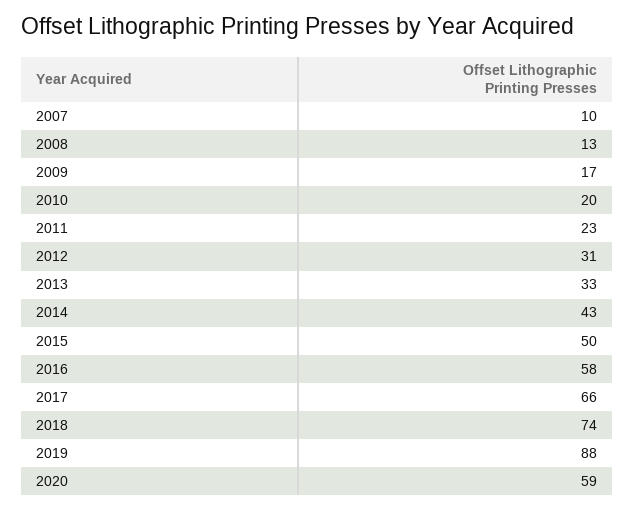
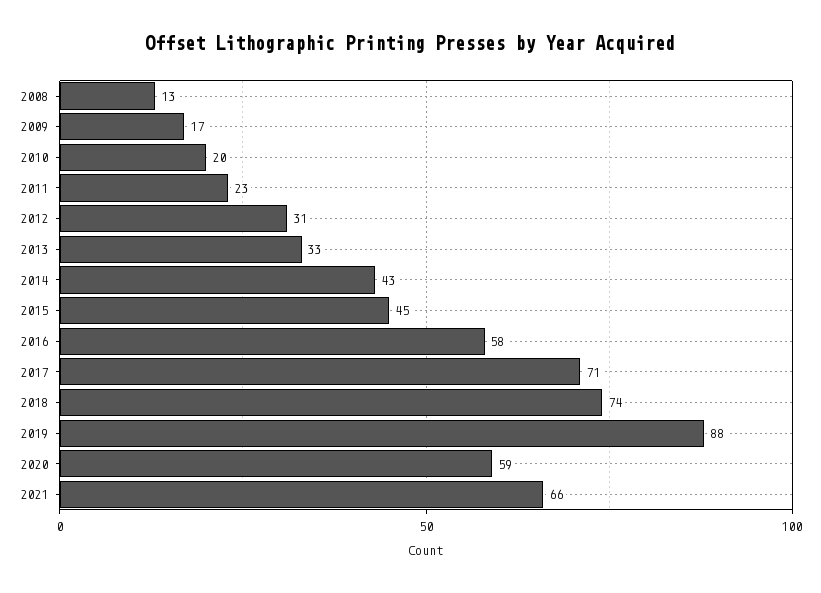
2007: 10 -> none
2015: 50 -> 45
2017: 66 -> 71
2021: none -> 66

